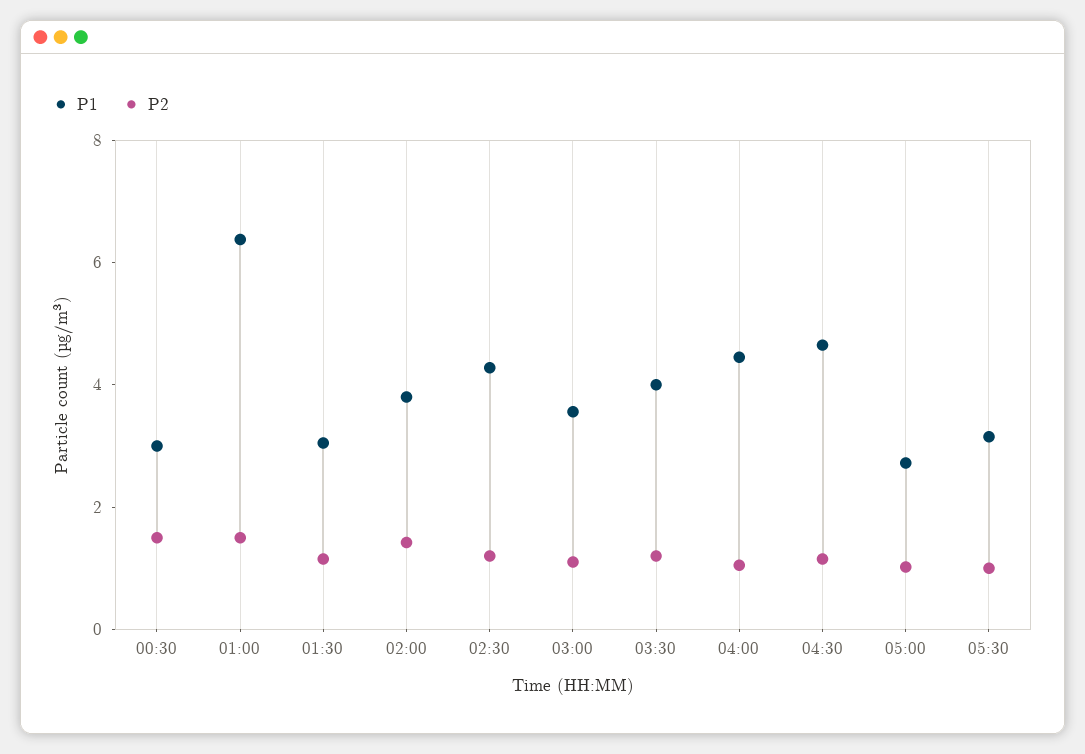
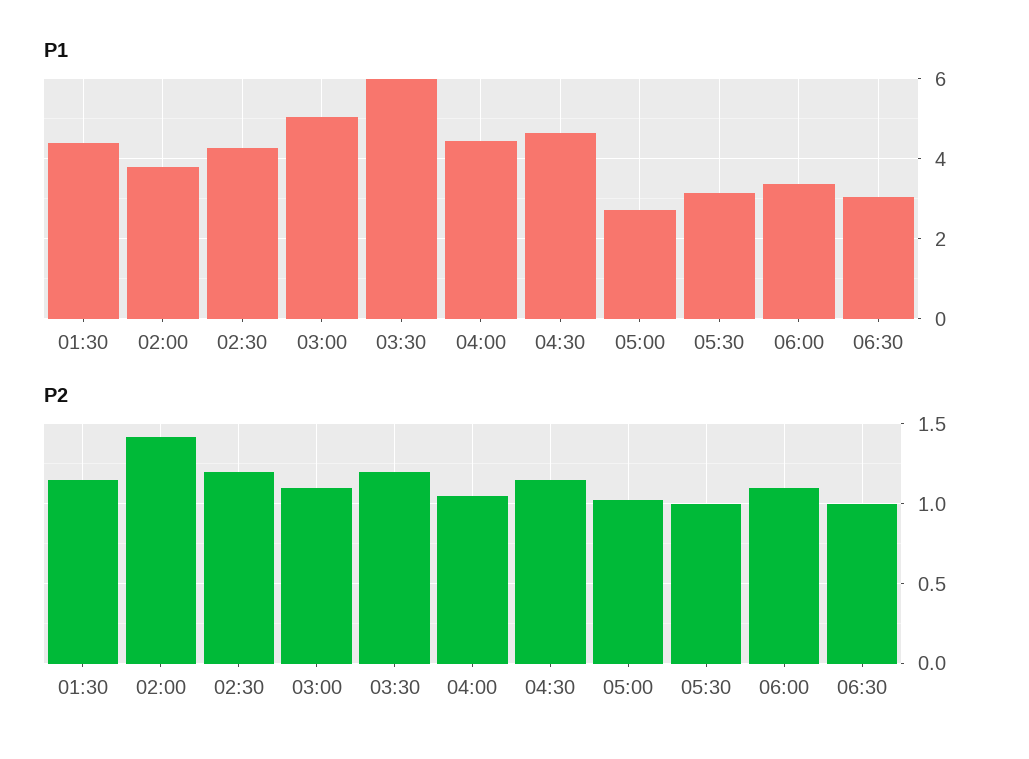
P1, 00:30: 3 -> none
P2, 00:30: 1.5 -> none
P1, 01:00: 6.5 -> none
P2, 01:00: 1.5 -> none
P1, 01:30: 3 -> 4.4
P1, 03:00: 3.5 -> 5
P1, 03:30: 4 -> 6
P1, 06:00: none -> 3.4
P1, 06:30: none -> 3
P2, 06:00: none -> 1.1
P2, 06:30: none -> 1

